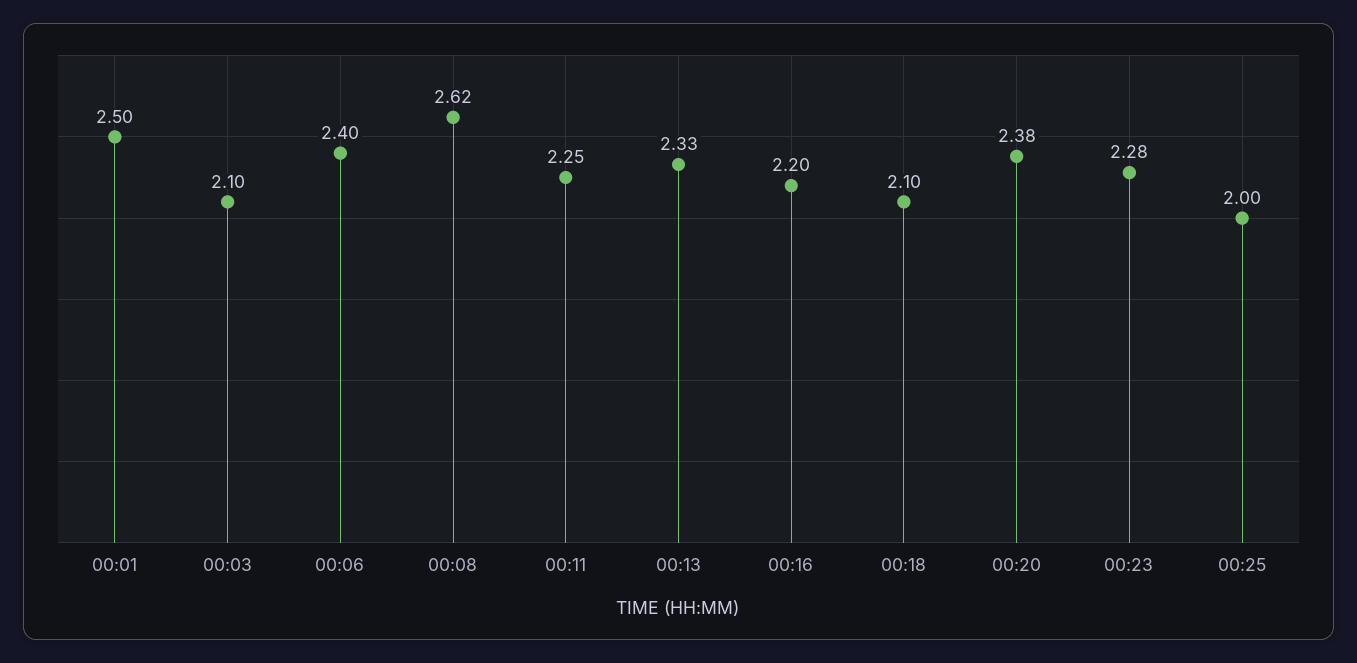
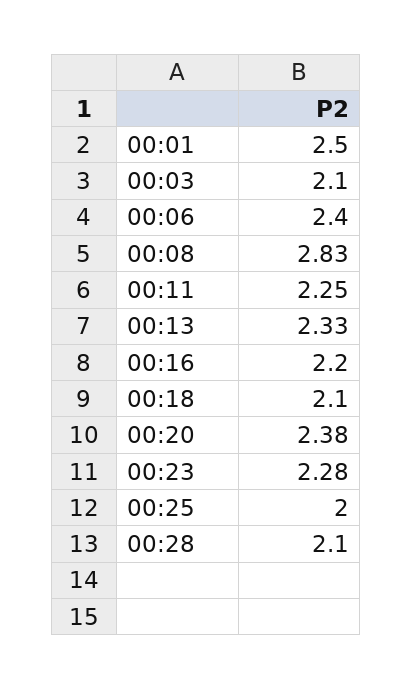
00:08: 2.62 -> 2.83
00:28: none -> 2.1

